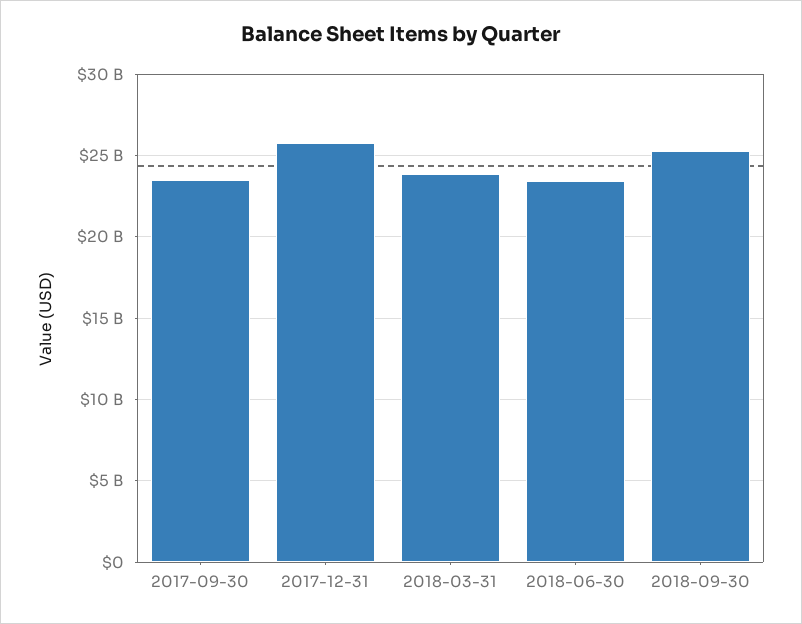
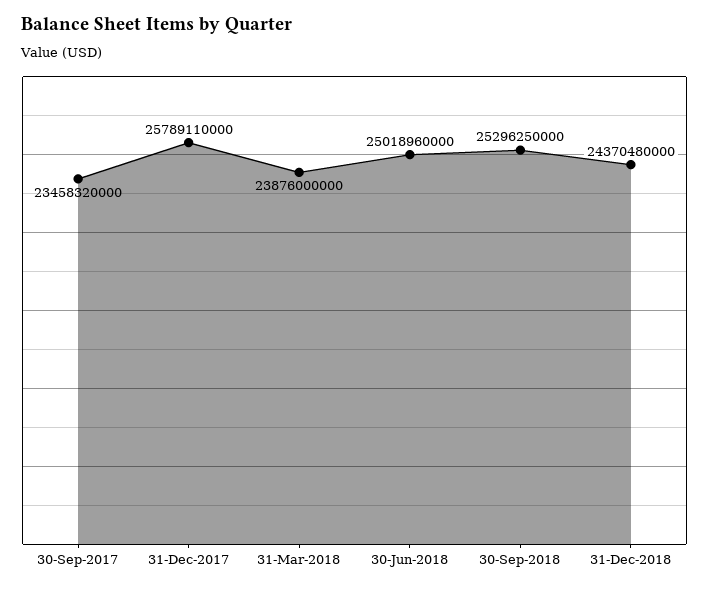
2018-06-30: 23500000000 -> 25018960000
31-Dec-2018: none -> 24370480000

